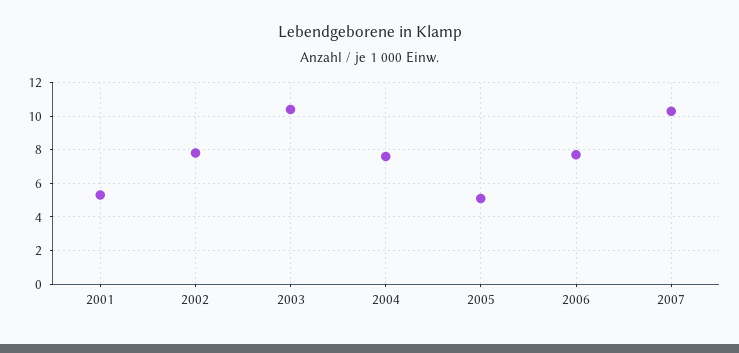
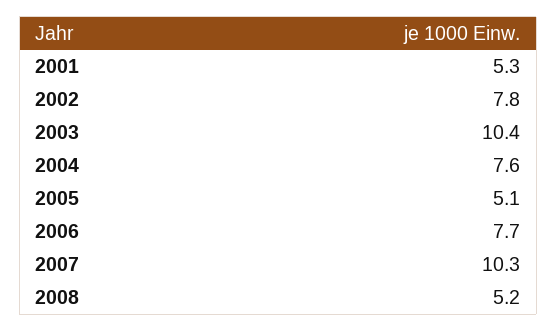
2008: none -> 5.2

